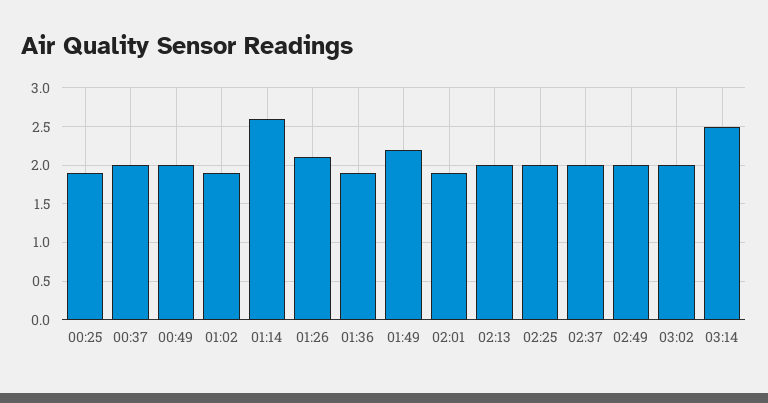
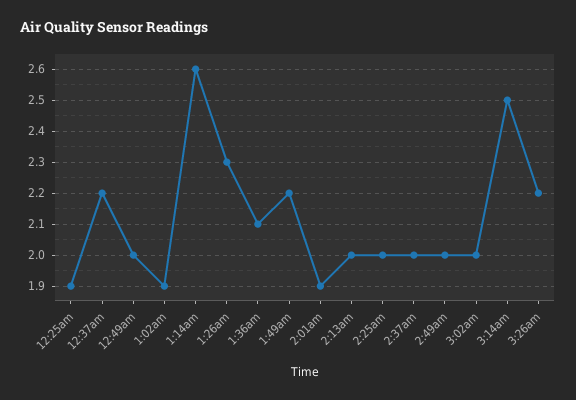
00:37: 2 -> 2.2
01:26: 2.1 -> 2.3
01:36: 1.9 -> 2.1
3:26am: none -> 2.2

